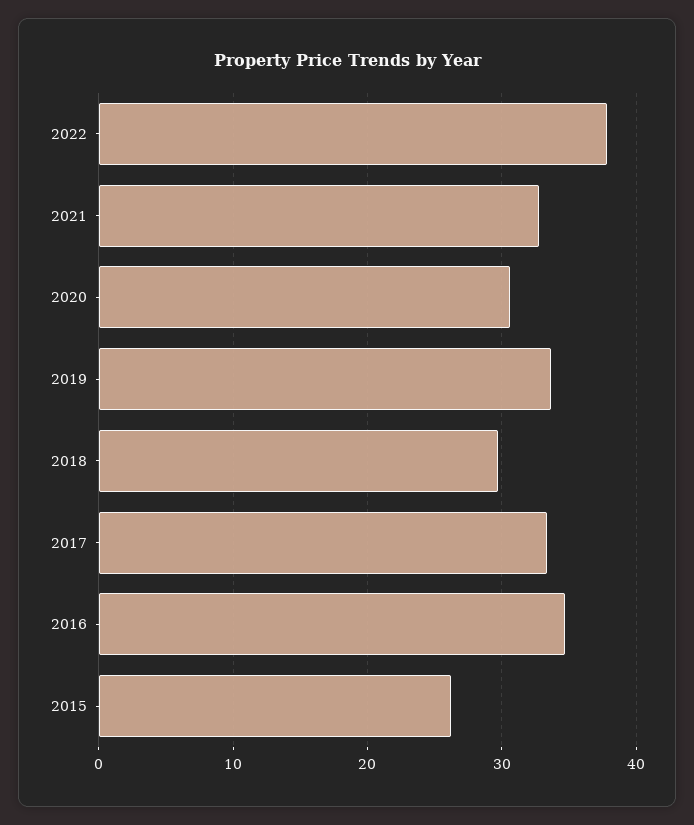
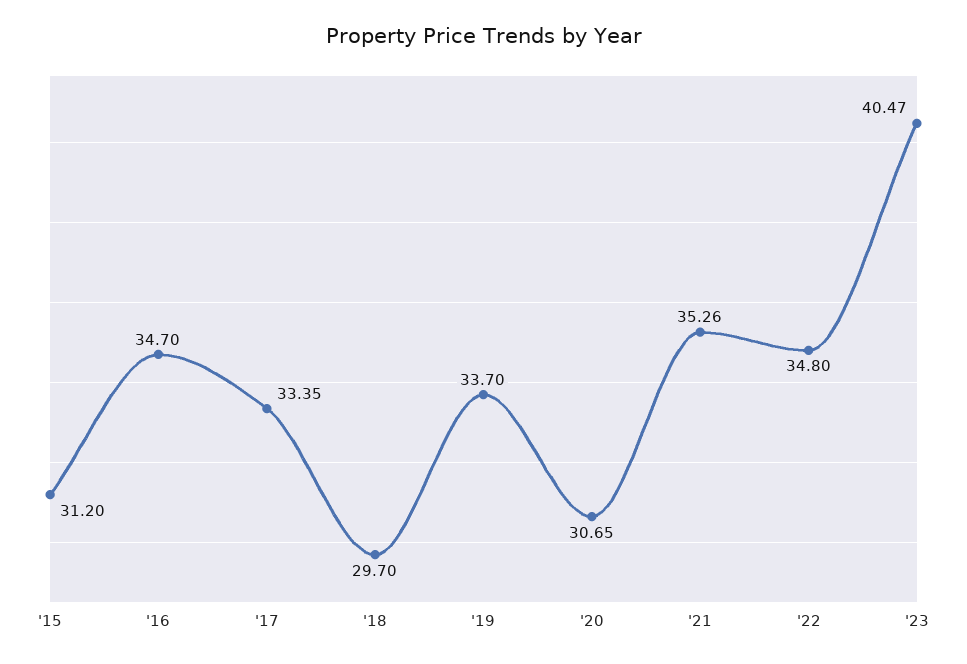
2022: 38 -> 34.8
2021: 33 -> 35.26
2015: 26 -> 31.2
'23: none -> 40.47

